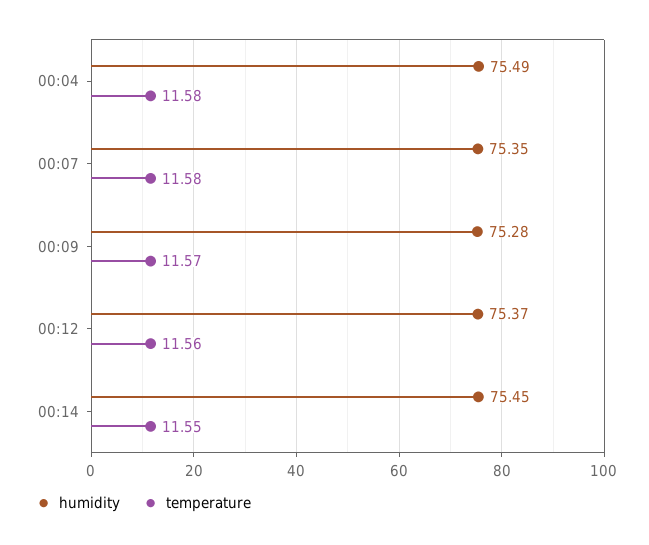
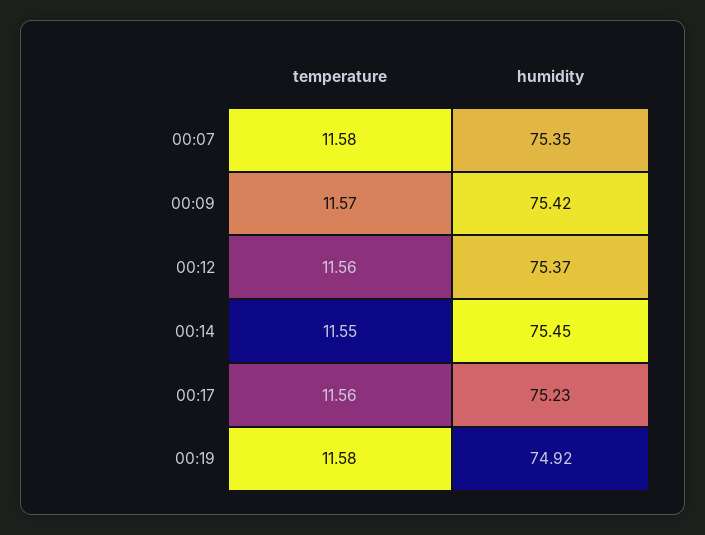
humidity, 00:04: 75.49 -> none
temperature, 00:04: 11.58 -> none
humidity, 00:09: 75.28 -> 75.42
temperature, 00:17: none -> 11.56
humidity, 00:17: none -> 75.23
temperature, 00:19: none -> 11.58
humidity, 00:19: none -> 74.92

